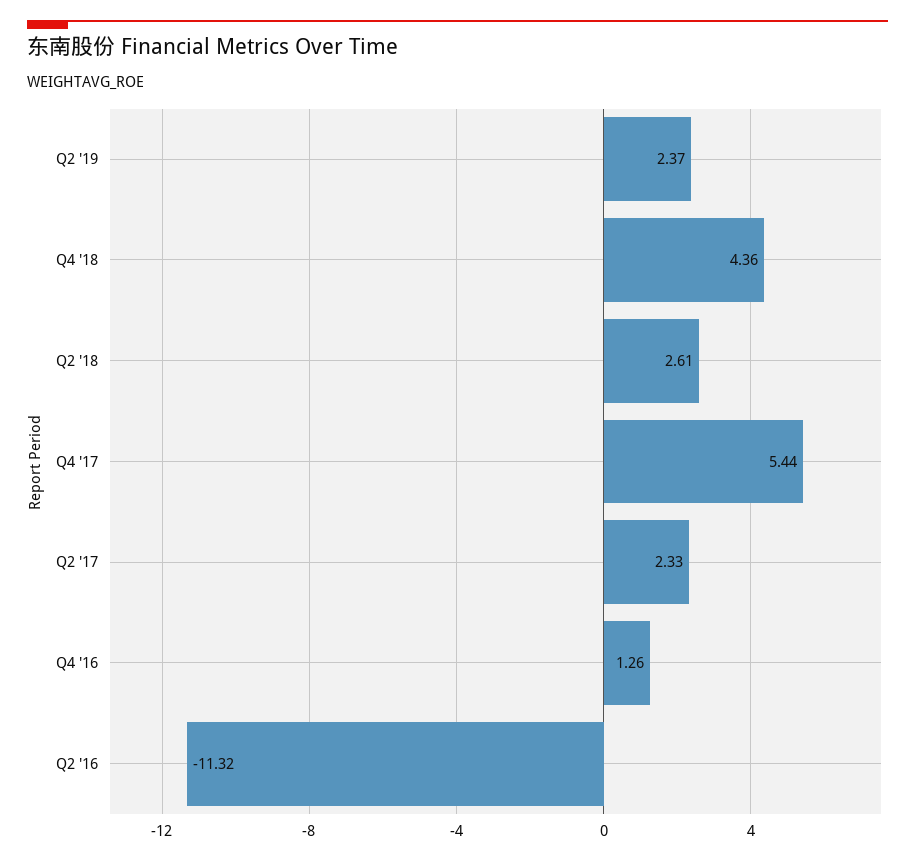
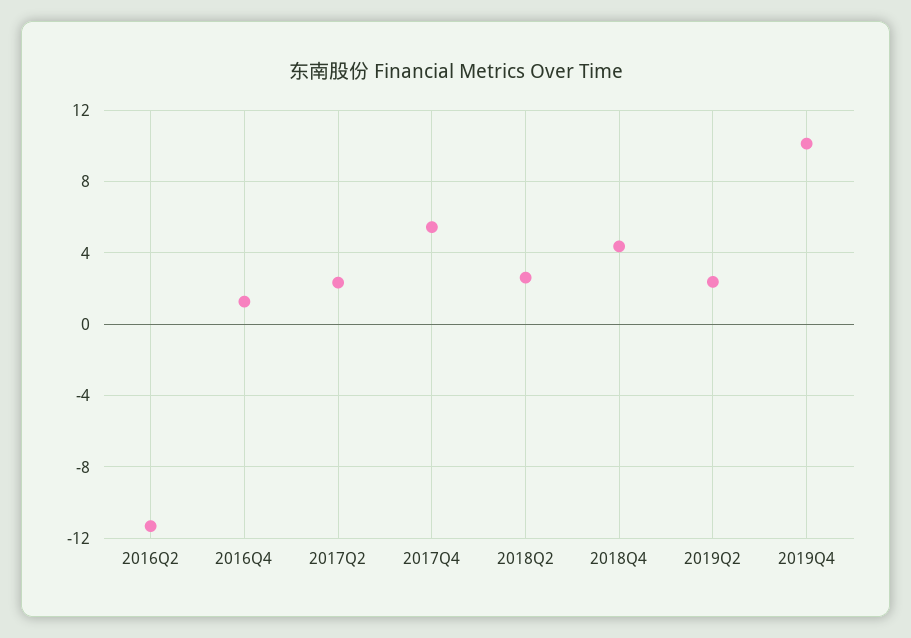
2019Q4: none -> 10

